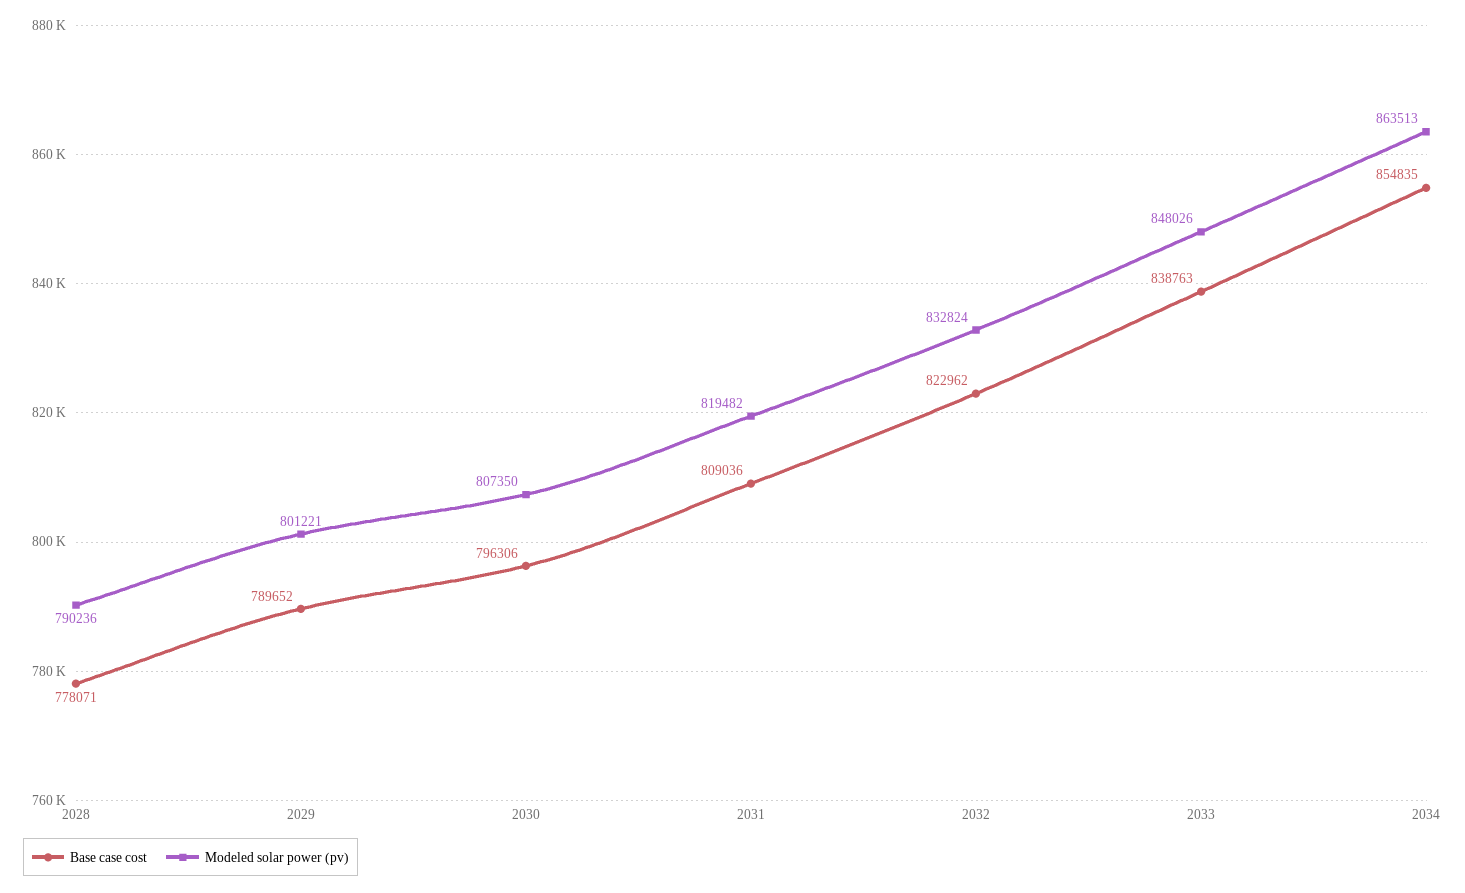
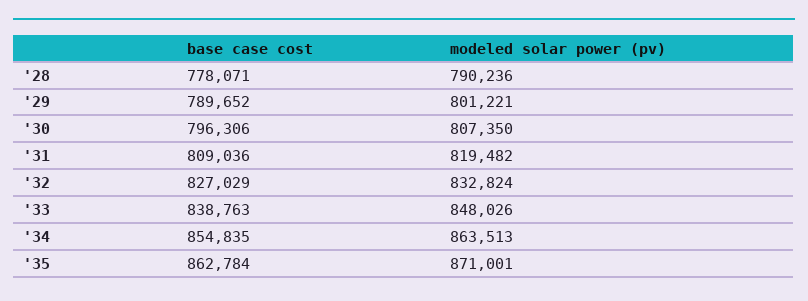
Base case cost, 2032: 822962 -> 827029
Base case cost, '35: none -> 862784
Modeled solar power (pv), '35: none -> 871001

